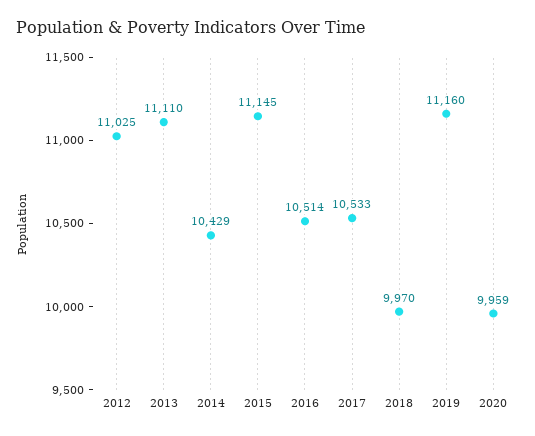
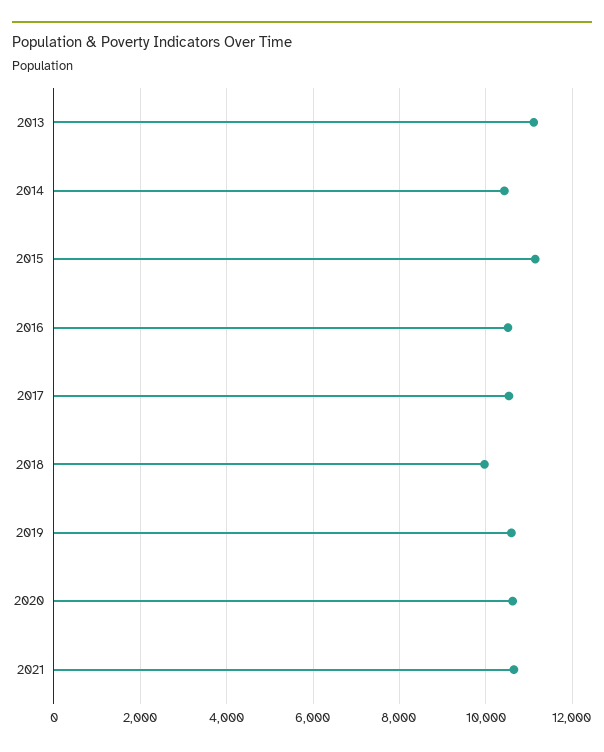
2012: 11025 -> none
2019: 11160 -> 10600
2020: 9959 -> 10600
2021: none -> 10600

